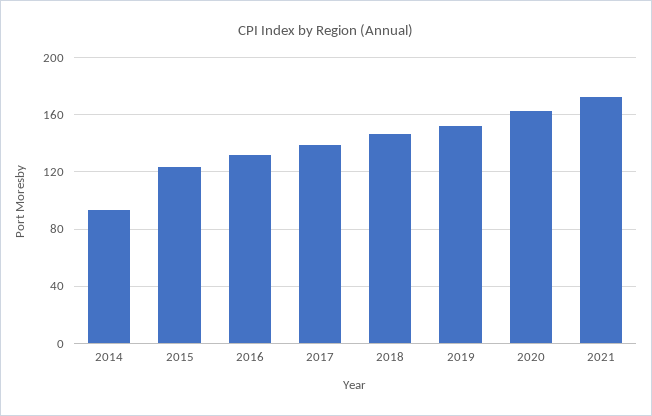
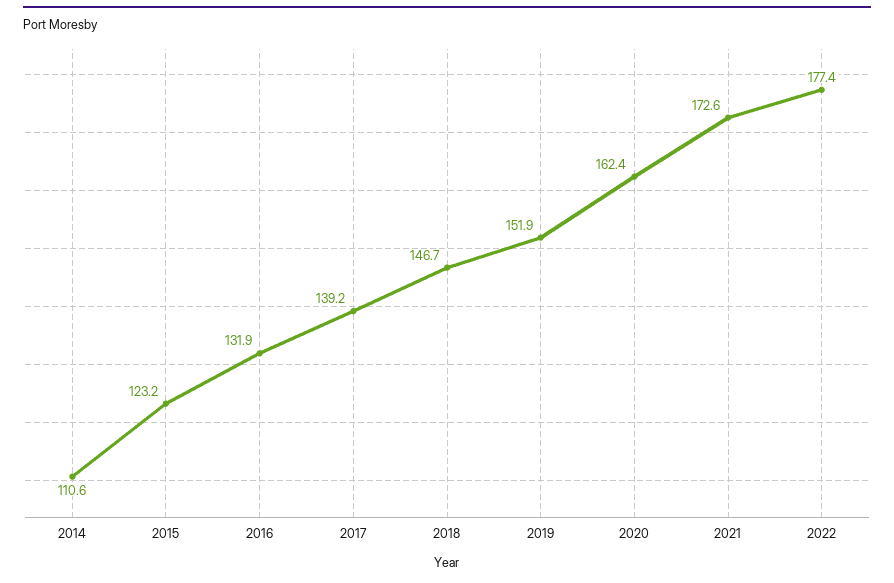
2014: 95 -> 110.6
2022: none -> 177.4

